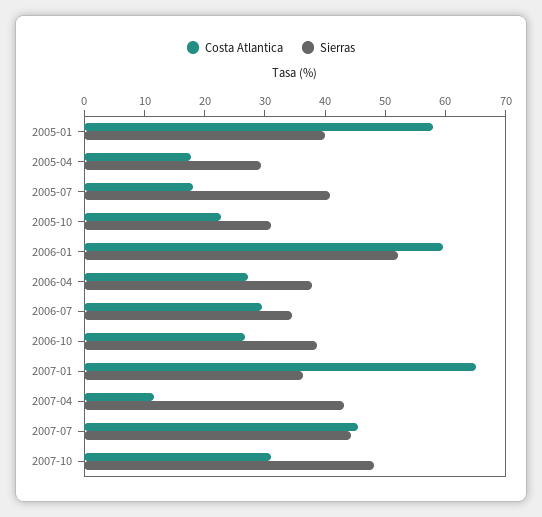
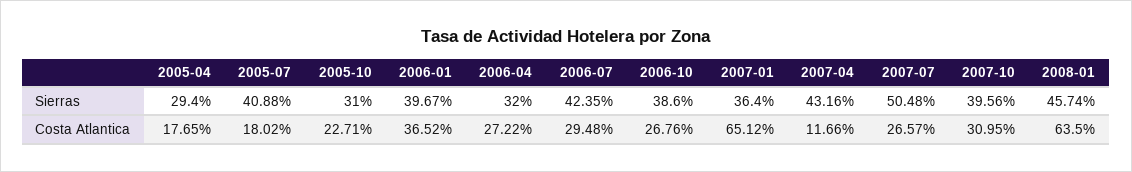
Costa Atlantica, 2005-01: 58 -> none
Sierras, 2005-01: 40 -> none
Costa Atlantica, 2006-01: 60 -> 36.52
Sierras, 2006-01: 52 -> 39.67
Sierras, 2006-04: 38 -> 32
Sierras, 2006-07: 34 -> 42.35
Costa Atlantica, 2007-07: 46 -> 26.57
Sierras, 2007-07: 44 -> 50.48
Sierras, 2007-10: 48 -> 39.56
Sierras, 2008-01: none -> 45.74
Costa Atlantica, 2008-01: none -> 63.5

